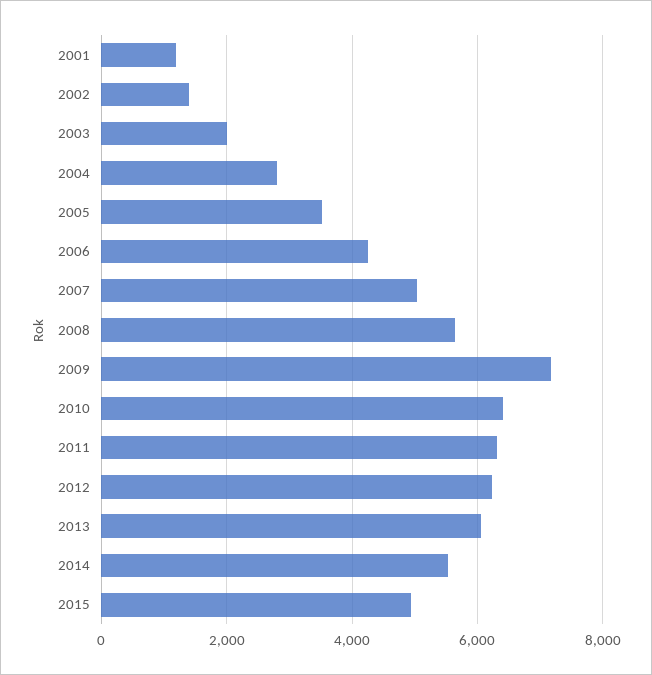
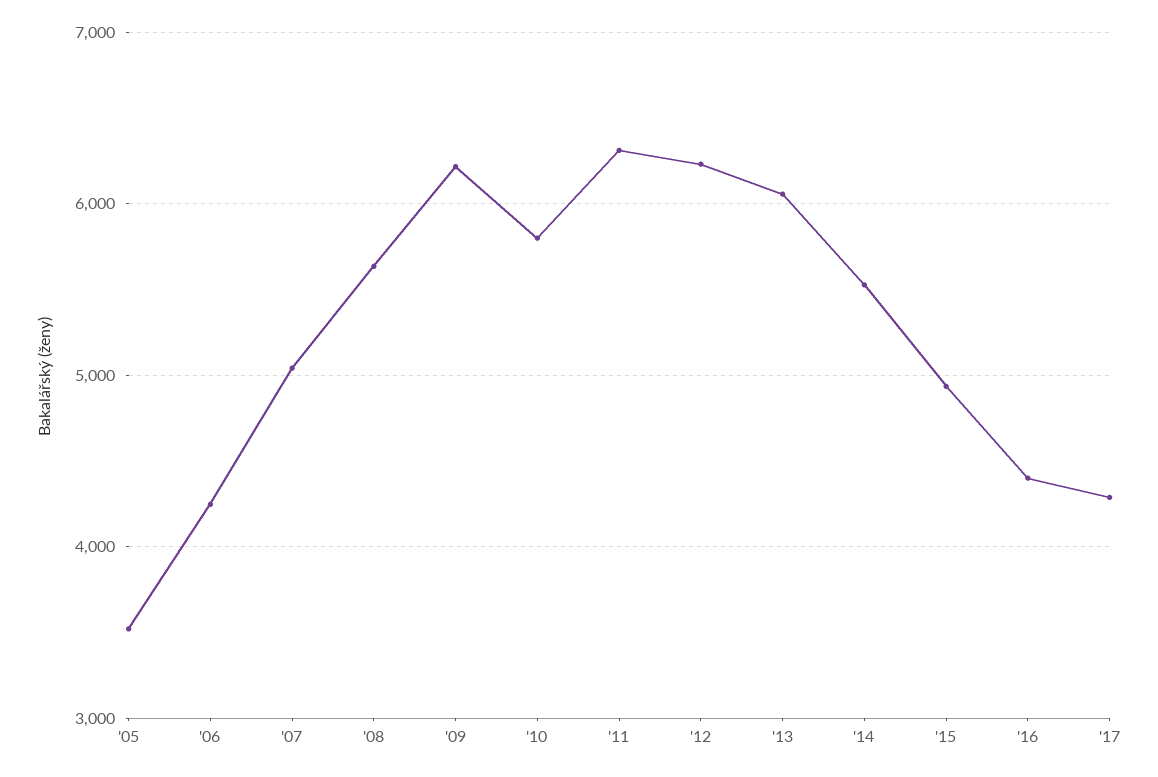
2001: 1200 -> none
2002: 1400 -> none
2003: 2000 -> none
2004: 2800 -> none
2009: 7200 -> 6200
2010: 6400 -> 5800
'16: none -> 4400
'17: none -> 4300

